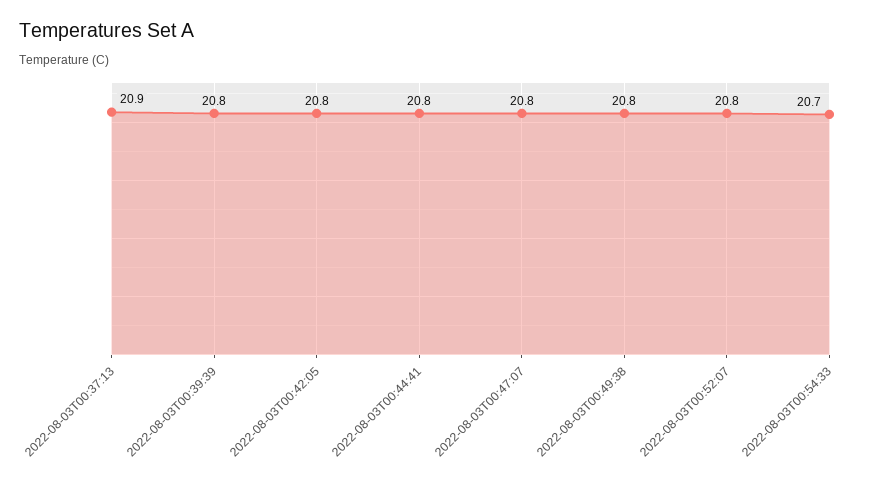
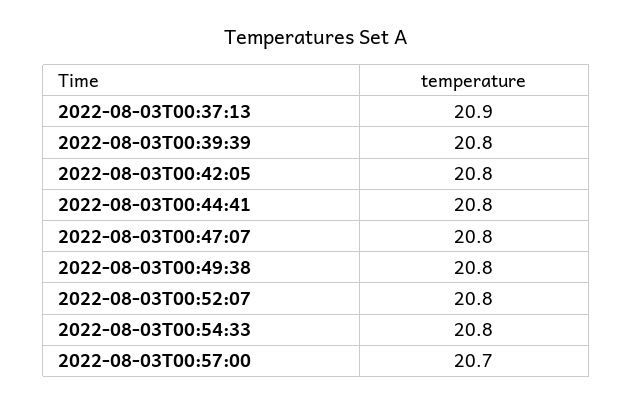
2022-08-03T00:54:33: 20.7 -> 20.8
2022-08-03T00:57:00: none -> 20.7

